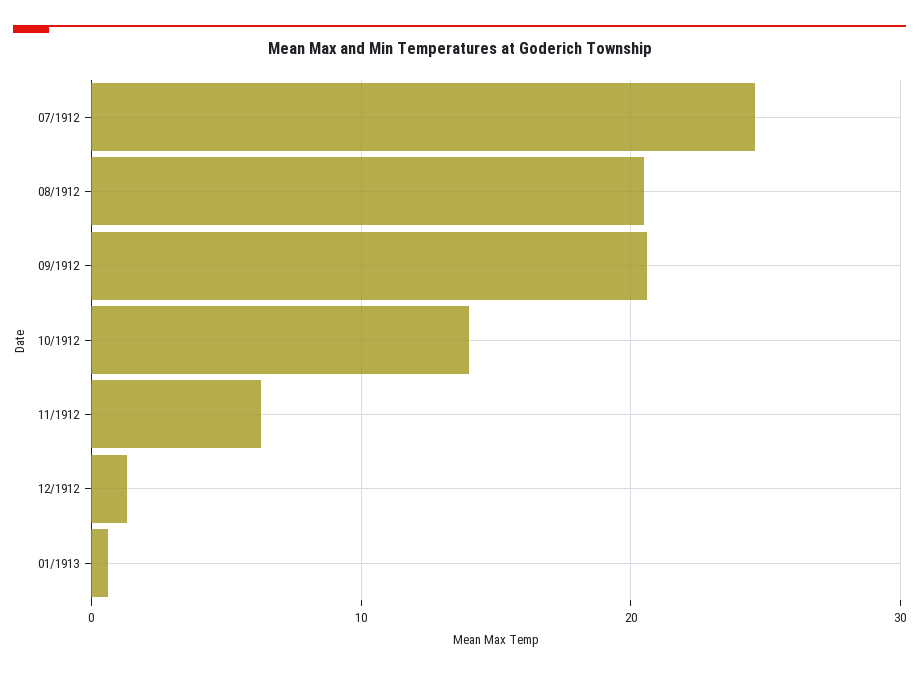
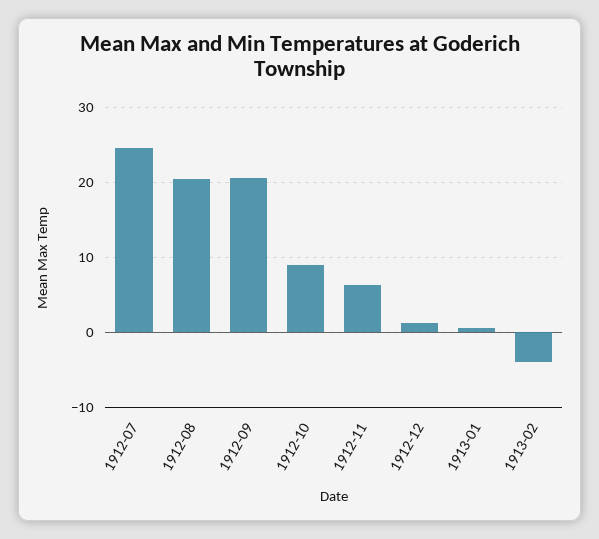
10/1912: 14 -> 9
1913-02: none -> -4

